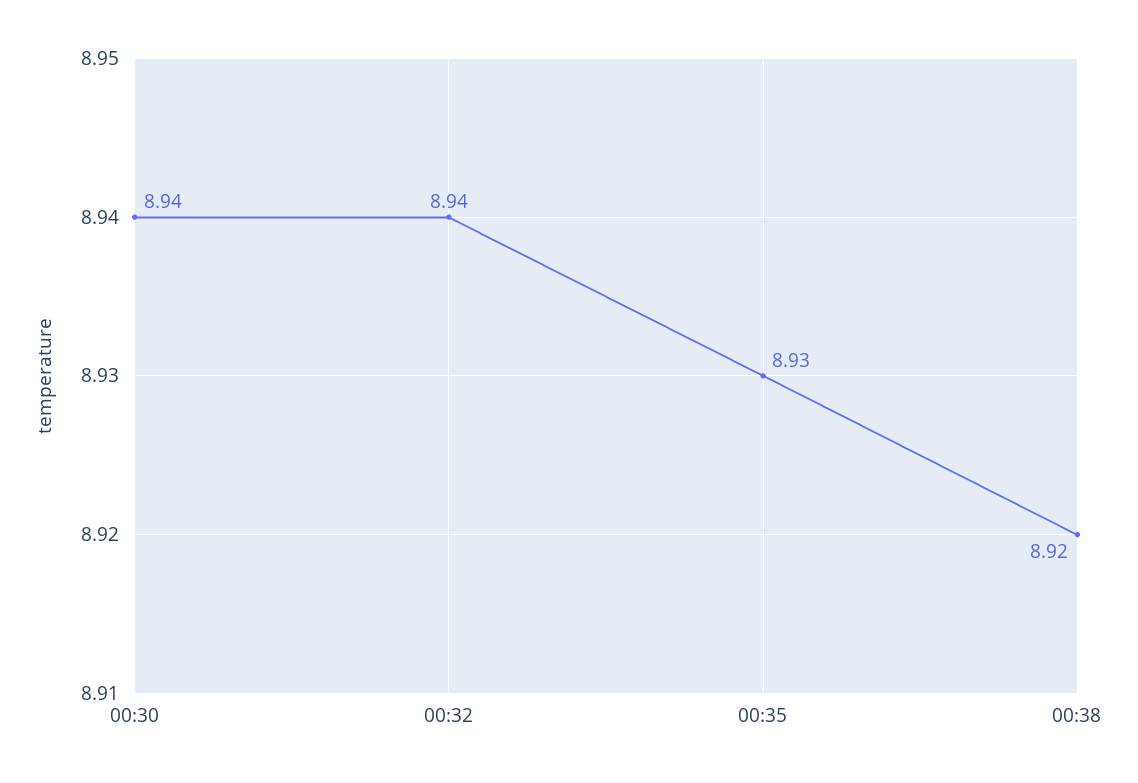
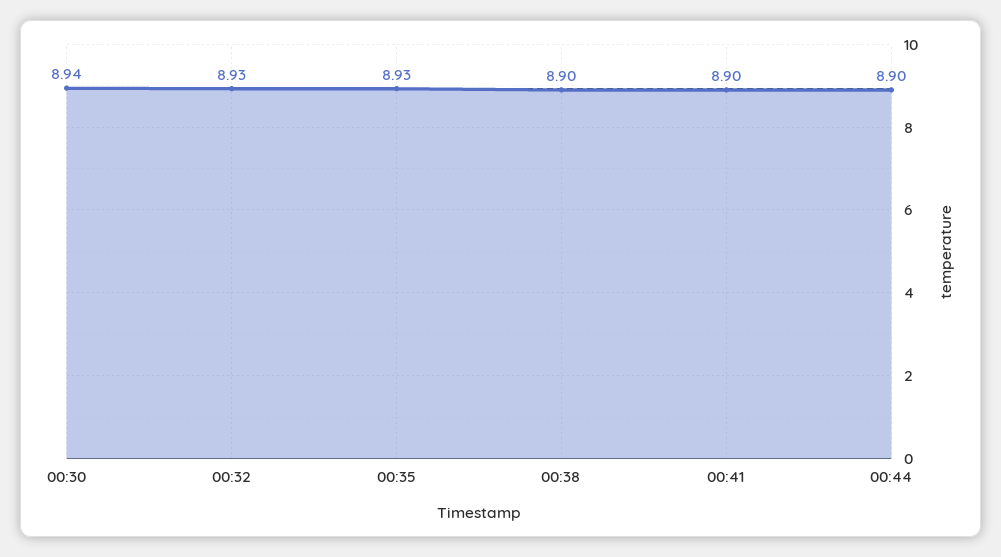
00:32: 8.94 -> 8.93
00:38: 8.92 -> 8.9
00:41: none -> 8.9
00:44: none -> 8.9

